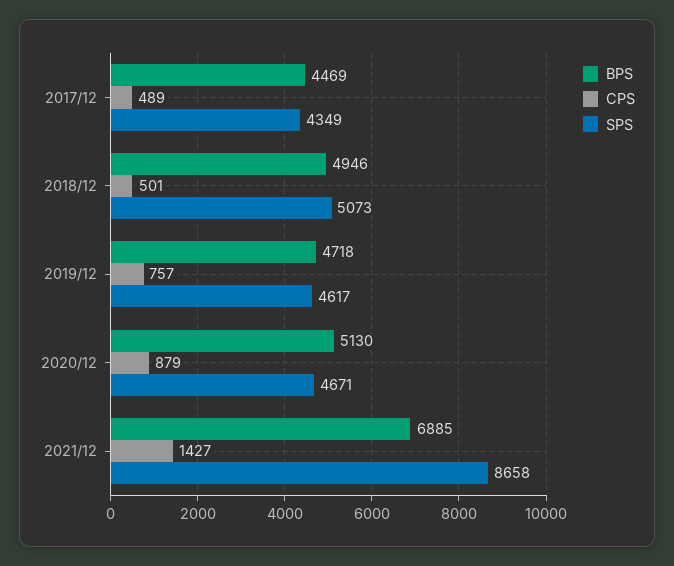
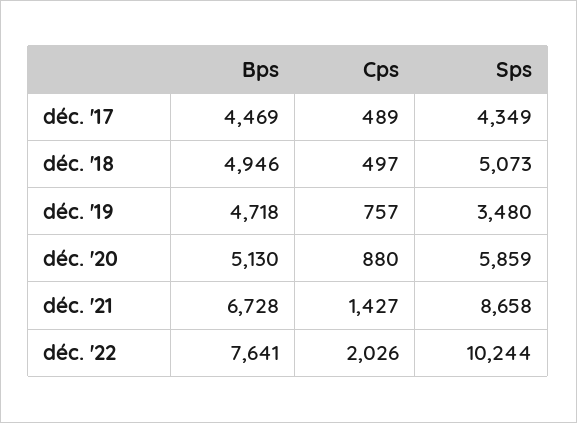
CPS, 2018/12: 501 -> 497
SPS, 2019/12: 4617 -> 3480
CPS, 2020/12: 879 -> 880
SPS, 2020/12: 4671 -> 5859
BPS, 2021/12: 6885 -> 6728
BPS, déc. '22: none -> 7641
CPS, déc. '22: none -> 2026
SPS, déc. '22: none -> 10244

